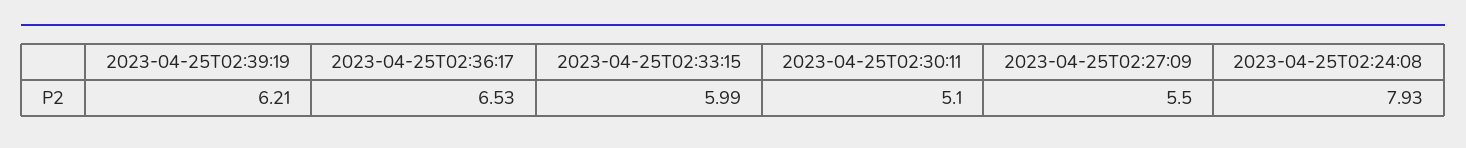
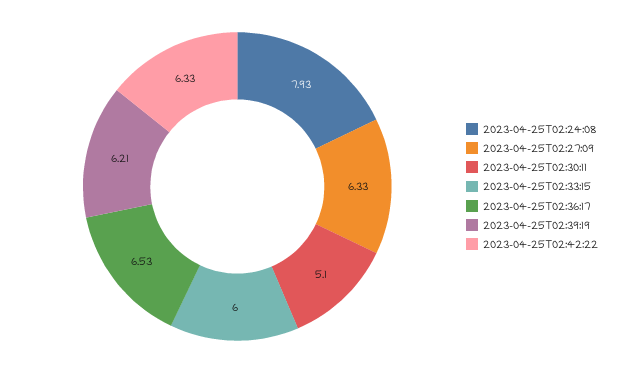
2023-04-25T02:33:15: 5.99 -> 6
2023-04-25T02:27:09: 5.5 -> 6.33
2023-04-25T02:42:22: none -> 6.33

